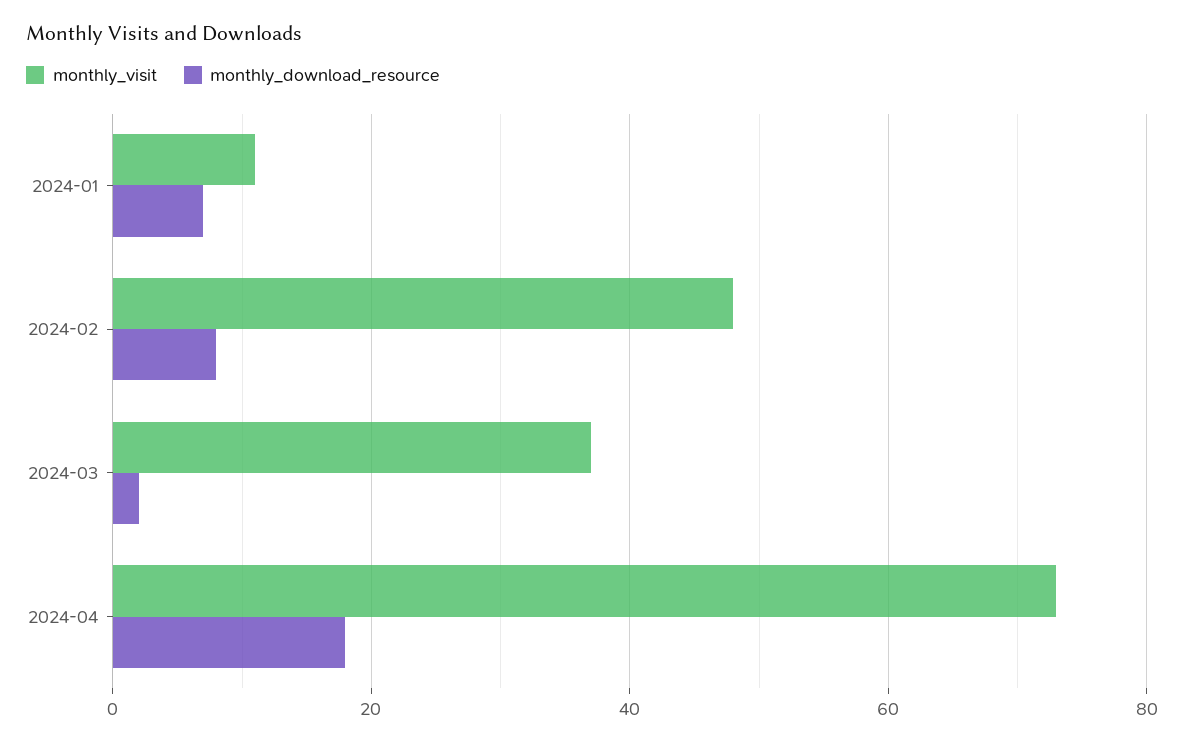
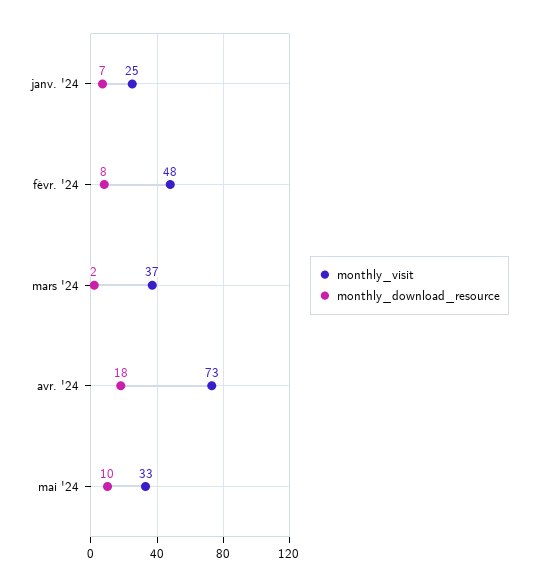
monthly_visit, 2024-01: 10 -> 25
monthly_visit, mai '24: none -> 33
monthly_download_resource, mai '24: none -> 10

